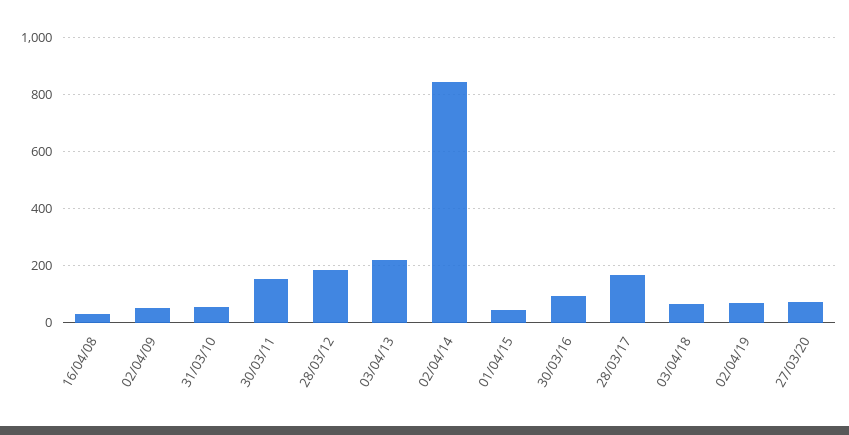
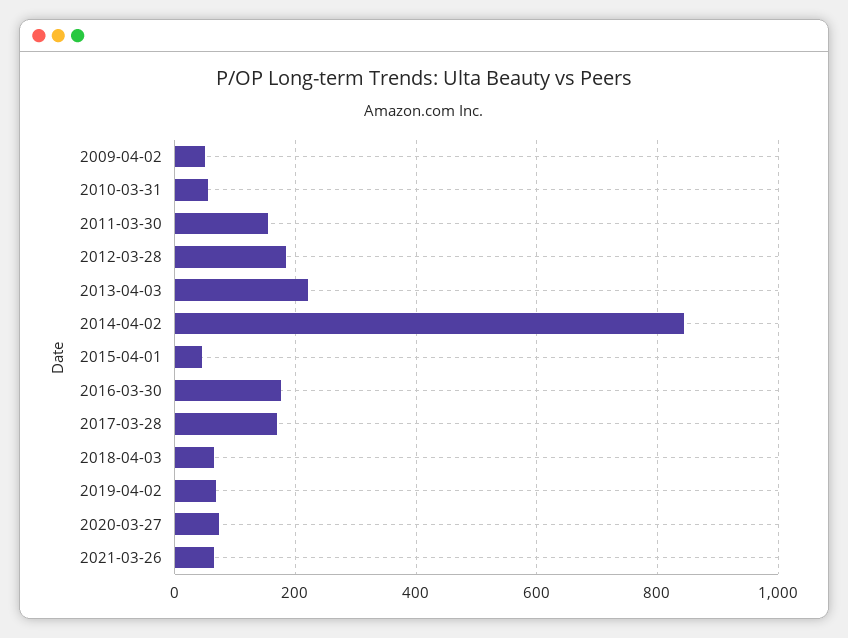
16/04/08: 25 -> none
30/03/16: 100 -> 180
2021-03-26: none -> 60

